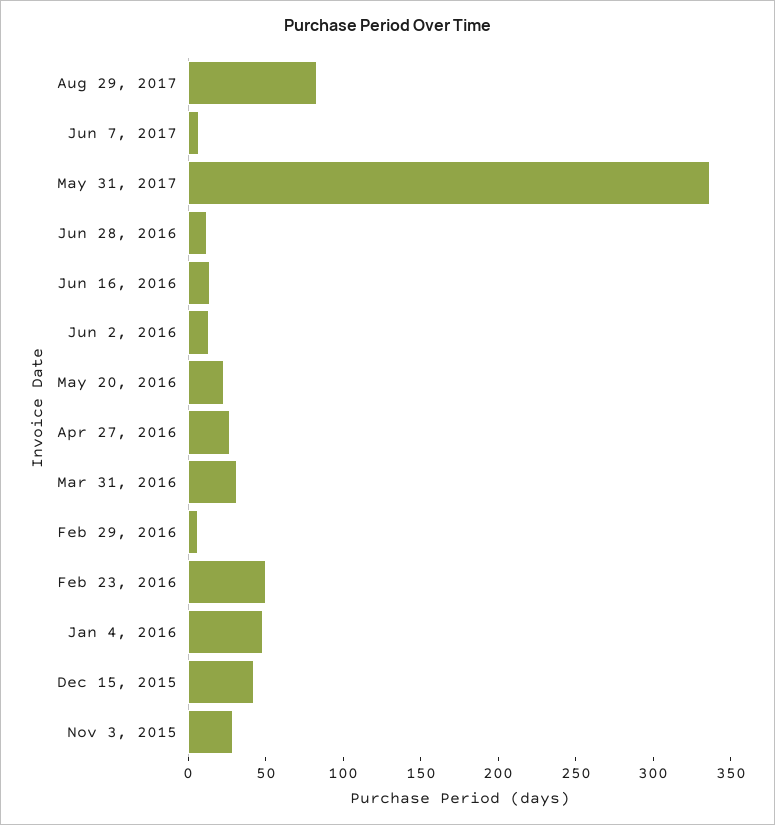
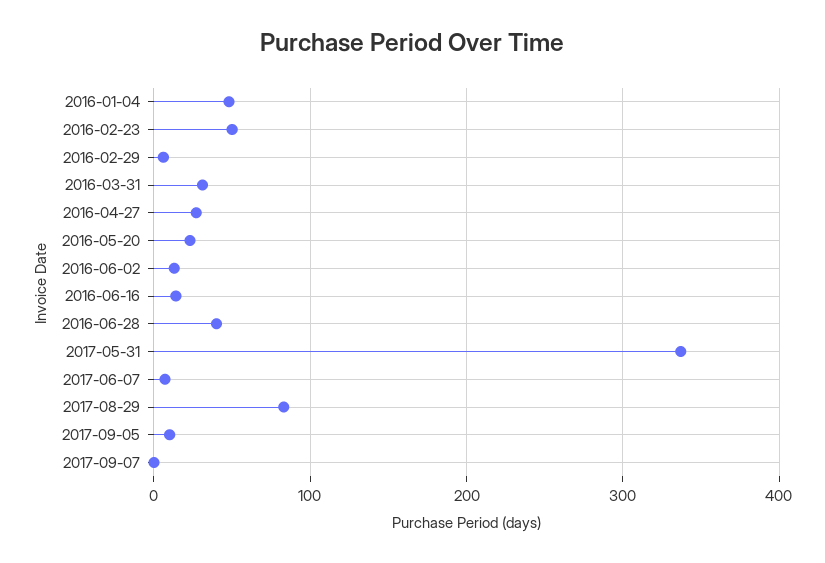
Jun 28, 2016: 10 -> 40
Dec 15, 2015: 40 -> none
Nov 3, 2015: 30 -> none
2017-09-05: none -> 10
2017-09-07: none -> 0

